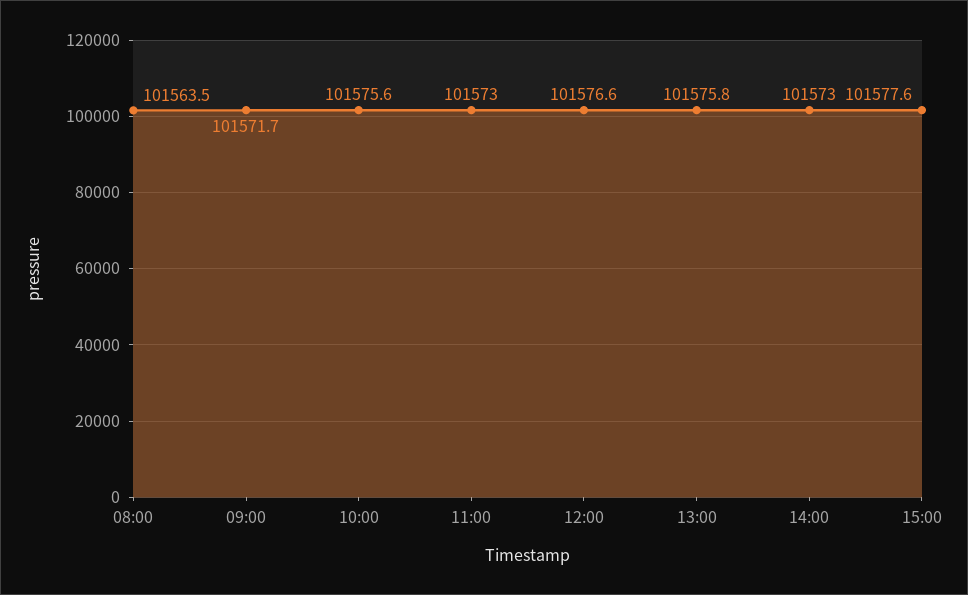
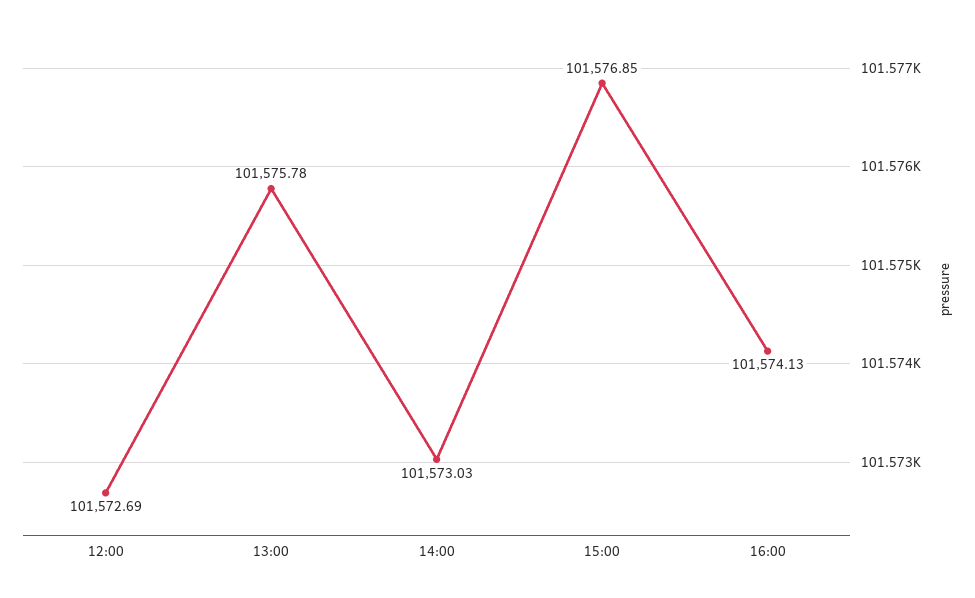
08:00: 101563.5 -> none
09:00: 101571.7 -> none
10:00: 101575.6 -> none
11:00: 101573 -> none
12:00: 101576.6 -> 101572.69
15:00: 101577.6 -> 101576.85
16:00: none -> 101574.13

